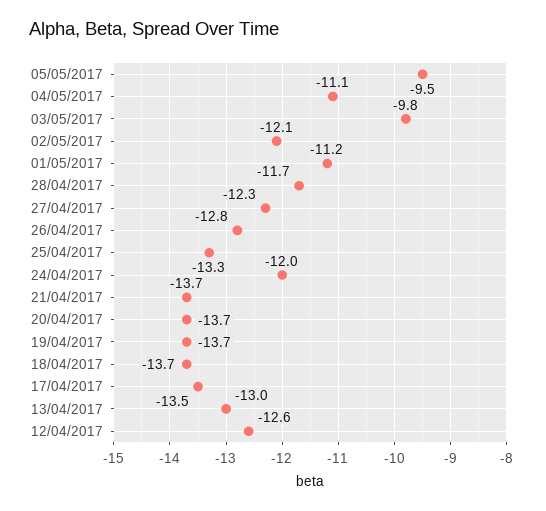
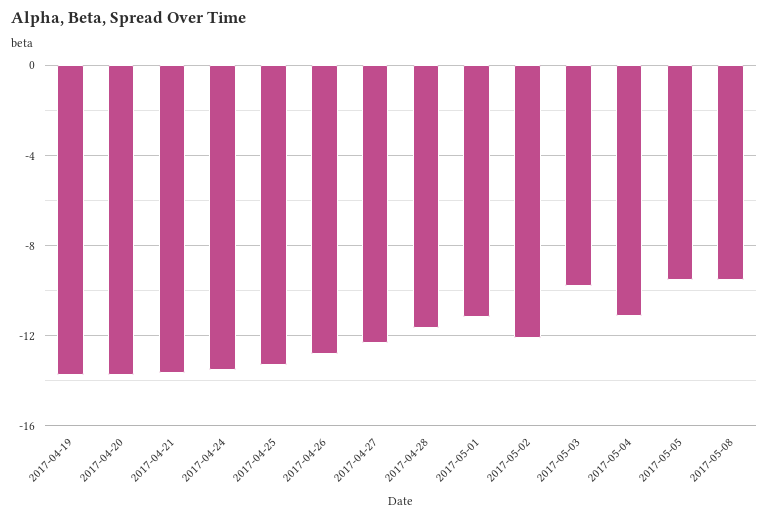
24/04/2017: -12 -> -13.5
18/04/2017: -13.7 -> none
17/04/2017: -13.5 -> none
13/04/2017: -13 -> none
12/04/2017: -12.6 -> none
2017-05-08: none -> -9.5

